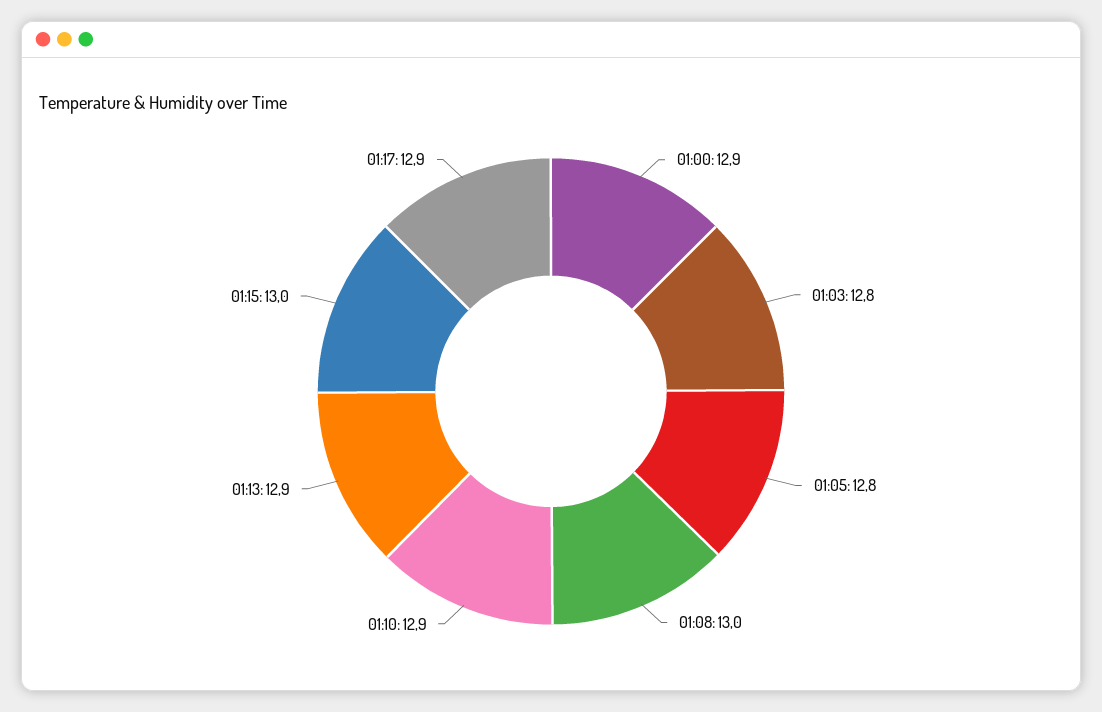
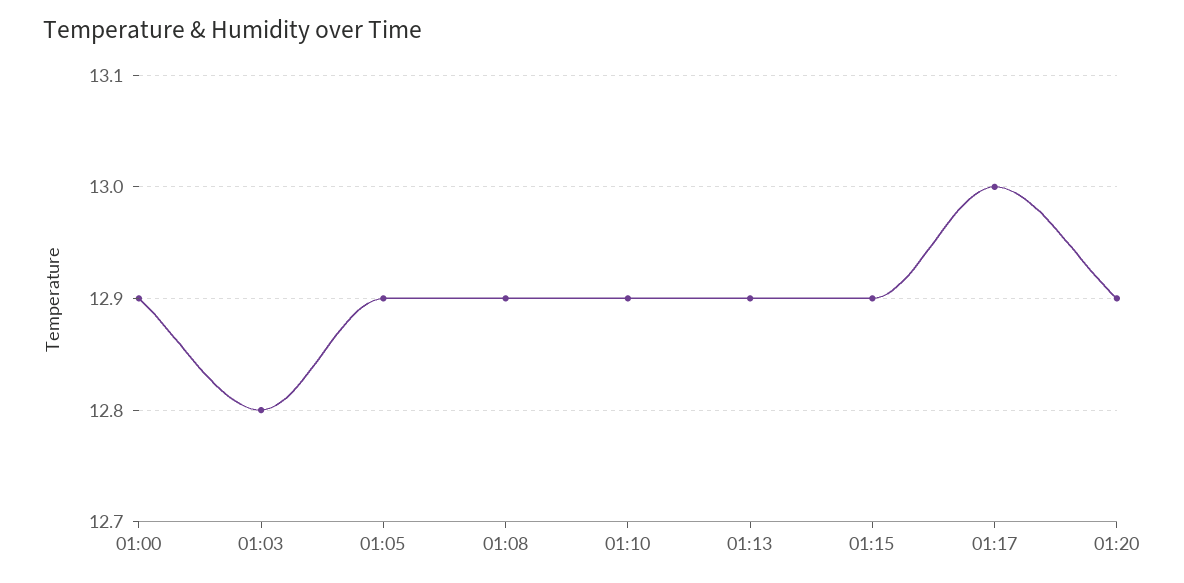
01:05: 12.8 -> 12.9
01:08: 13 -> 12.9
01:15: 13 -> 12.9
01:17: 12.9 -> 13
01:20: none -> 12.9

